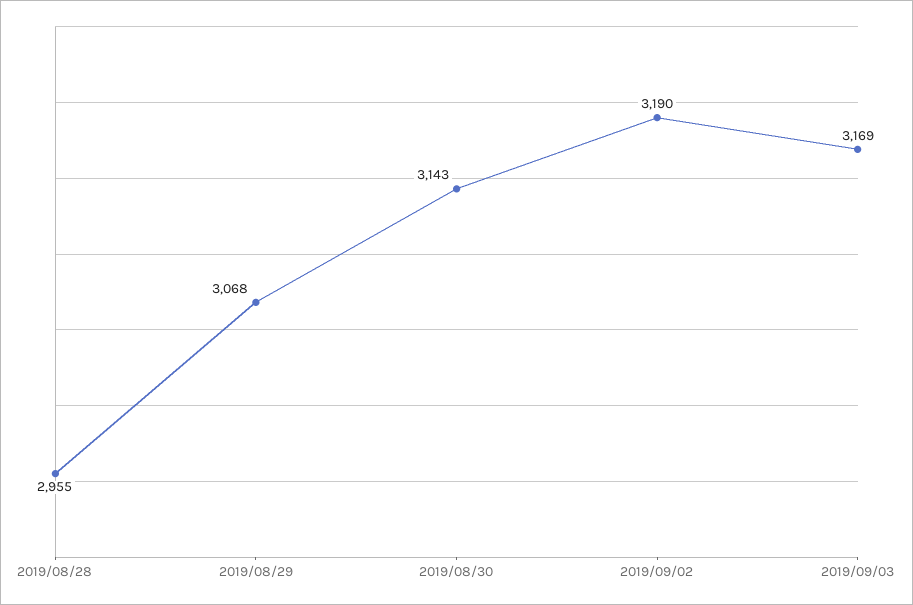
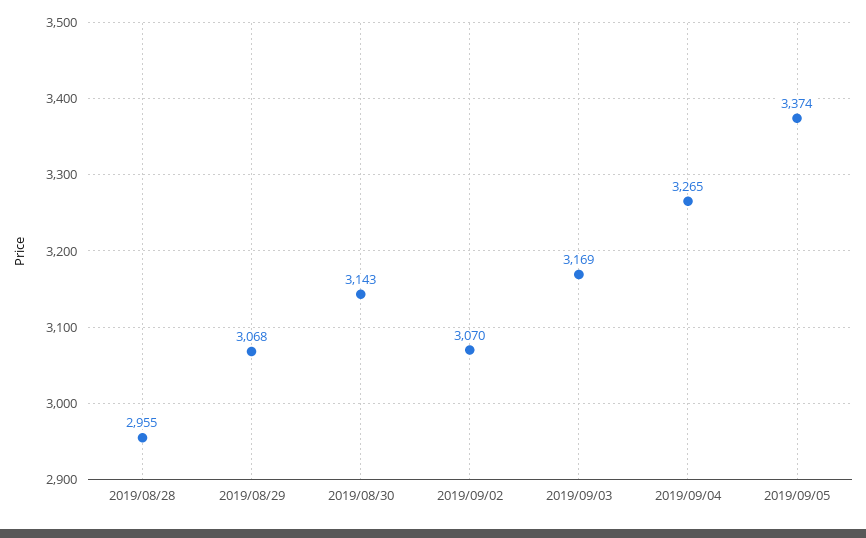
2019/09/02: 3190 -> 3070
2019/09/04: none -> 3265
2019/09/05: none -> 3374

